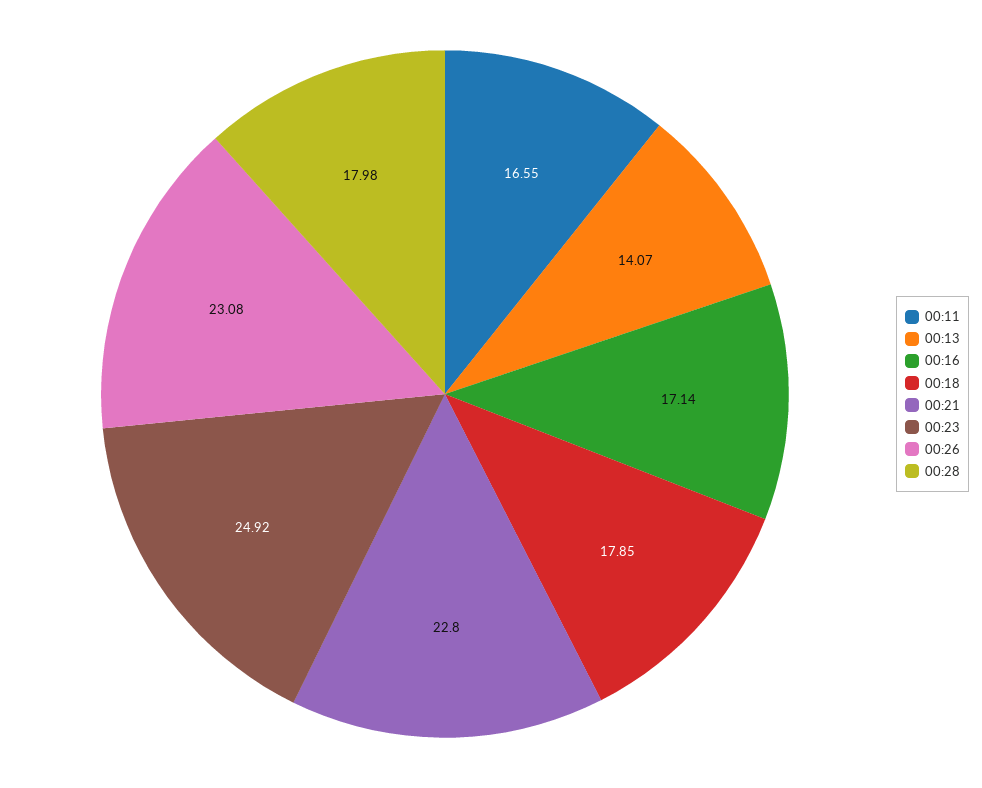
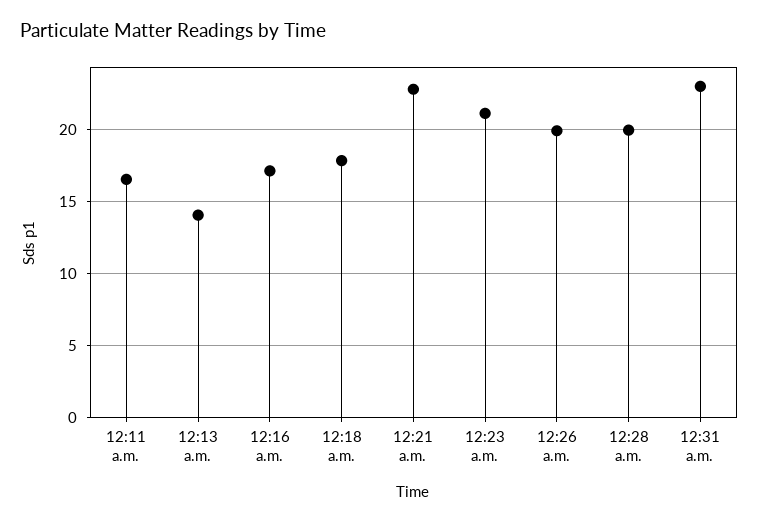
00:23: 24.92 -> 21
00:26: 23.08 -> 20
00:28: 17.98 -> 20
12:31 a.m.: none -> 23

